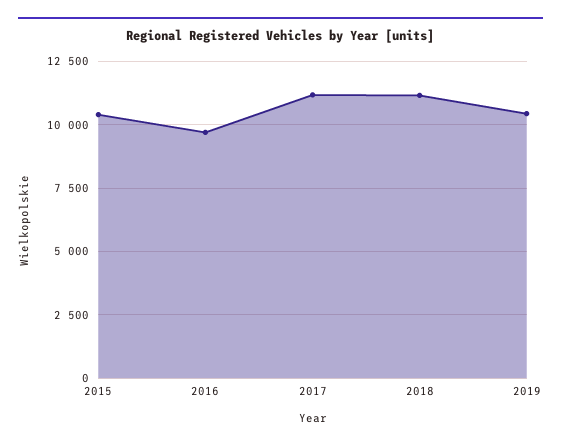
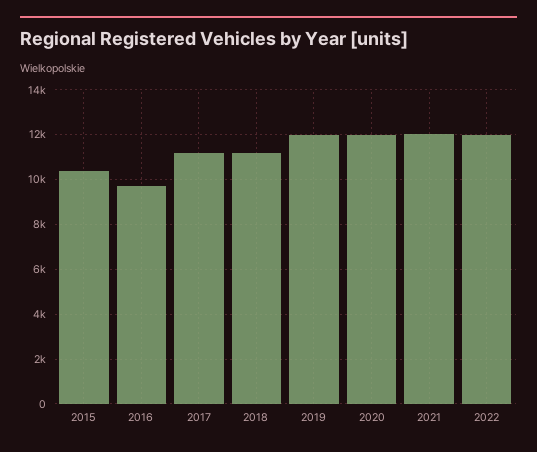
2019: 10500 -> 12000
2020: none -> 12000
2021: none -> 12000
2022: none -> 12000

